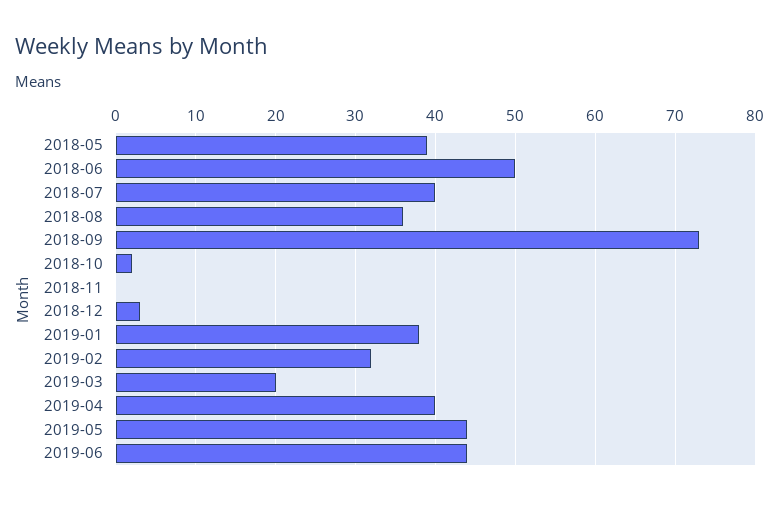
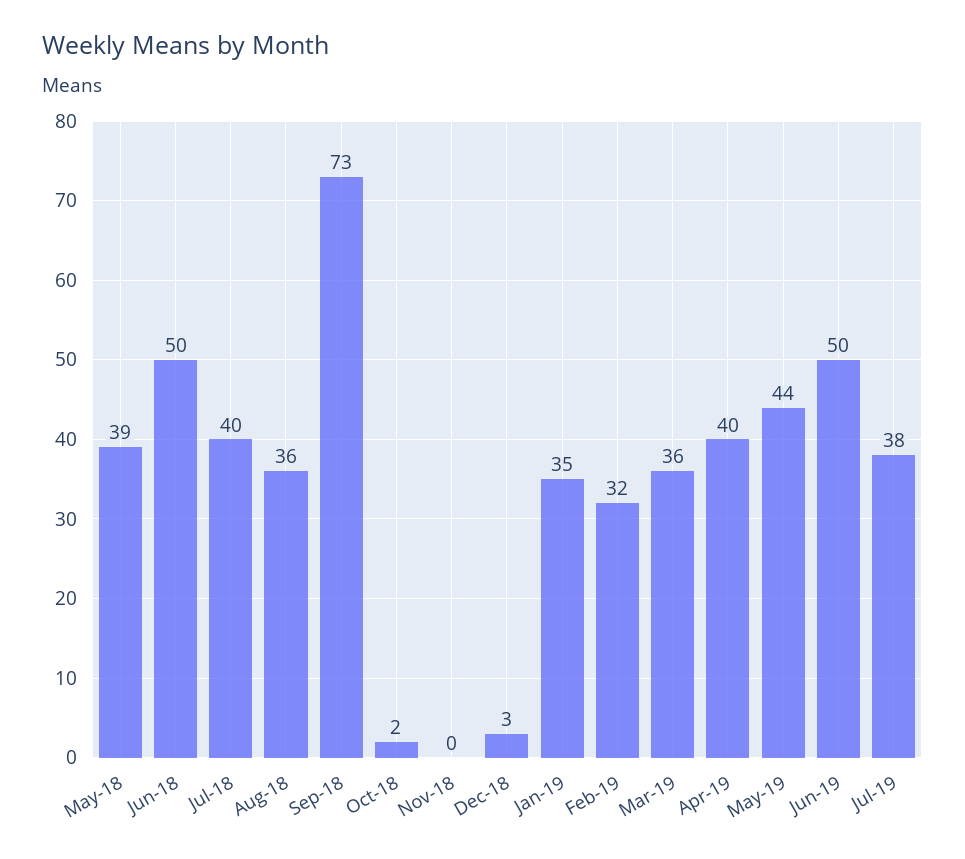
2019-01: 38 -> 35
2019-03: 20 -> 36
2019-06: 44 -> 50
Jul-19: none -> 38

